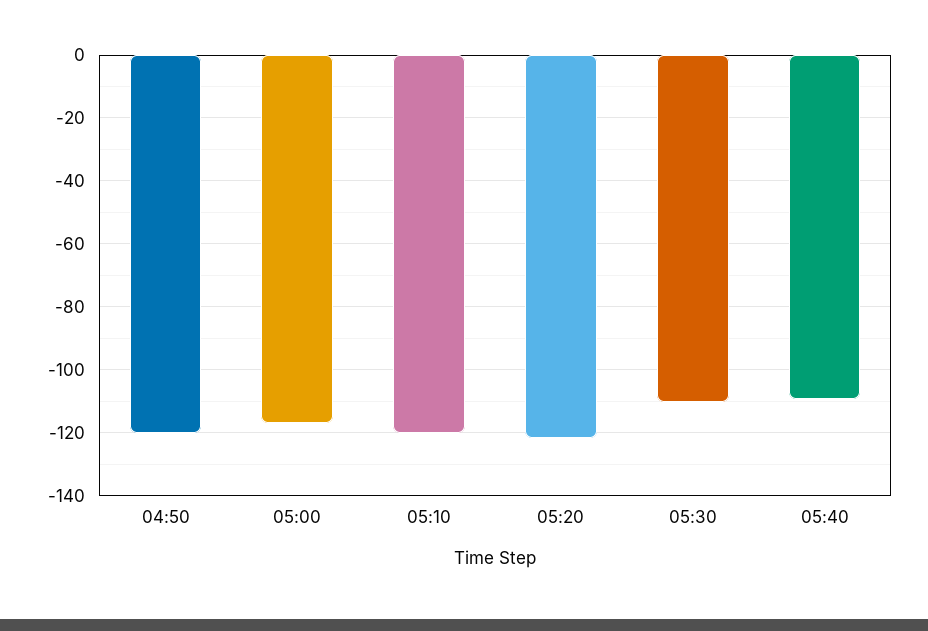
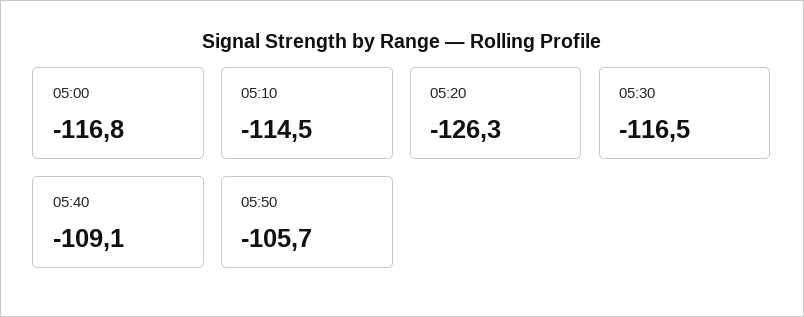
04:50: -120 -> none
05:10: -120 -> -114.5
05:20: -122 -> -126.3
05:30: -110 -> -116.5
05:50: none -> -105.7

